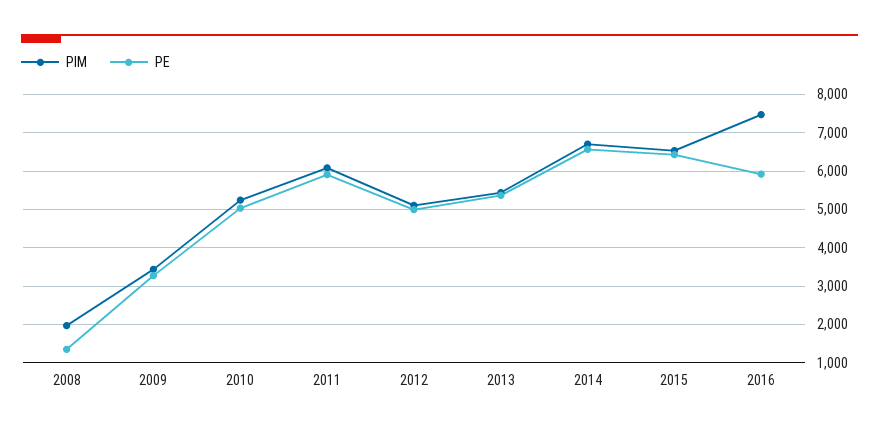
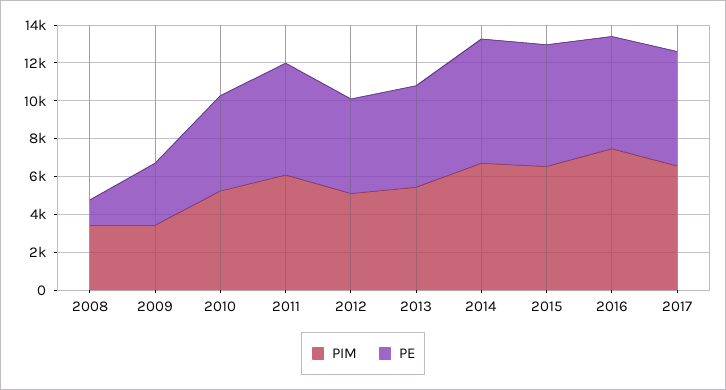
PIM, 2008: 2000 -> 3500
PIM, 2017: none -> 6500
PE, 2017: none -> 6000

